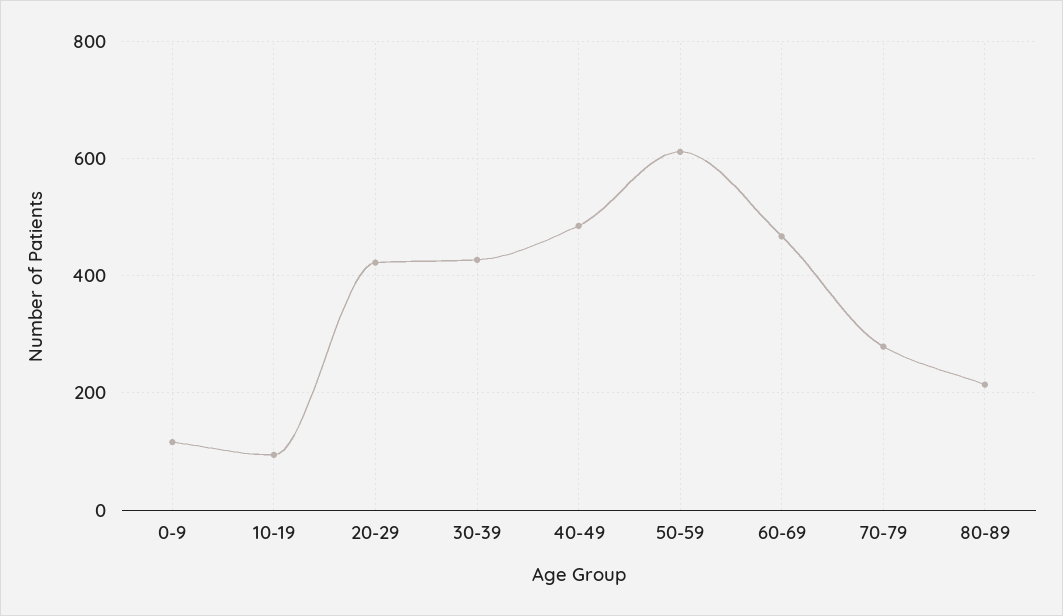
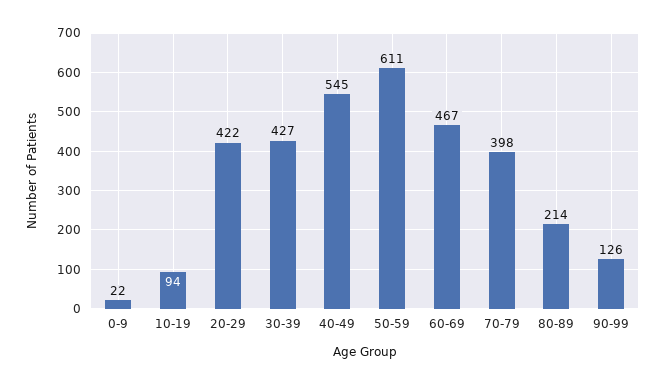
0-9: 120 -> 22
40-49: 480 -> 545
70-79: 280 -> 398
90-99: none -> 126

